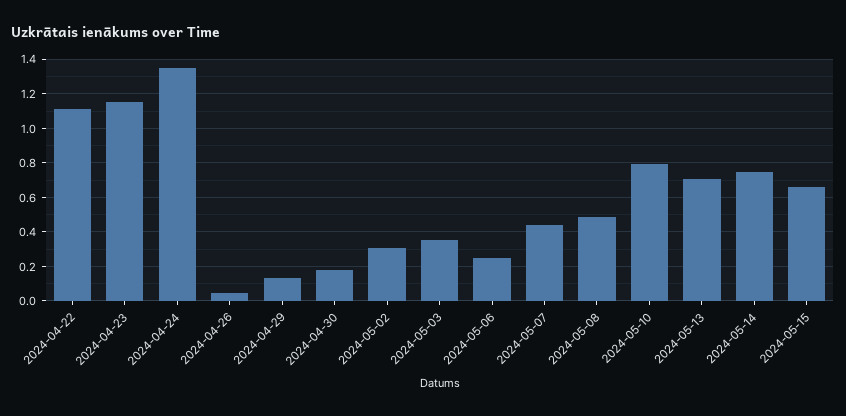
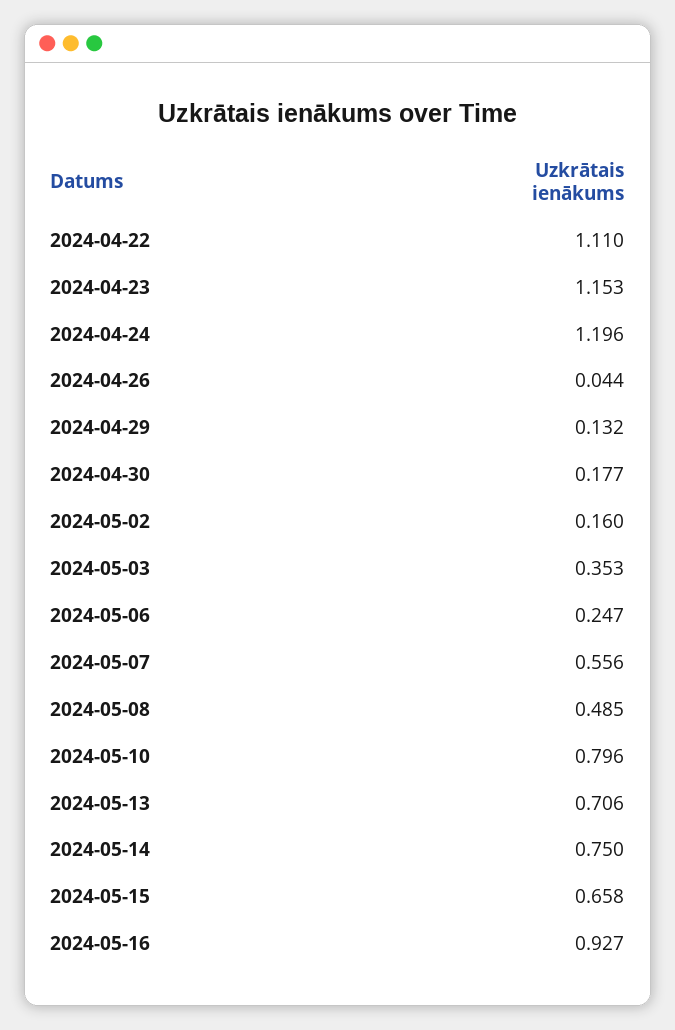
2024-04-24: 1.35 -> 1.196
2024-05-02: 0.3 -> 0.16
2024-05-07: 0.45 -> 0.556
2024-05-16: none -> 0.927

